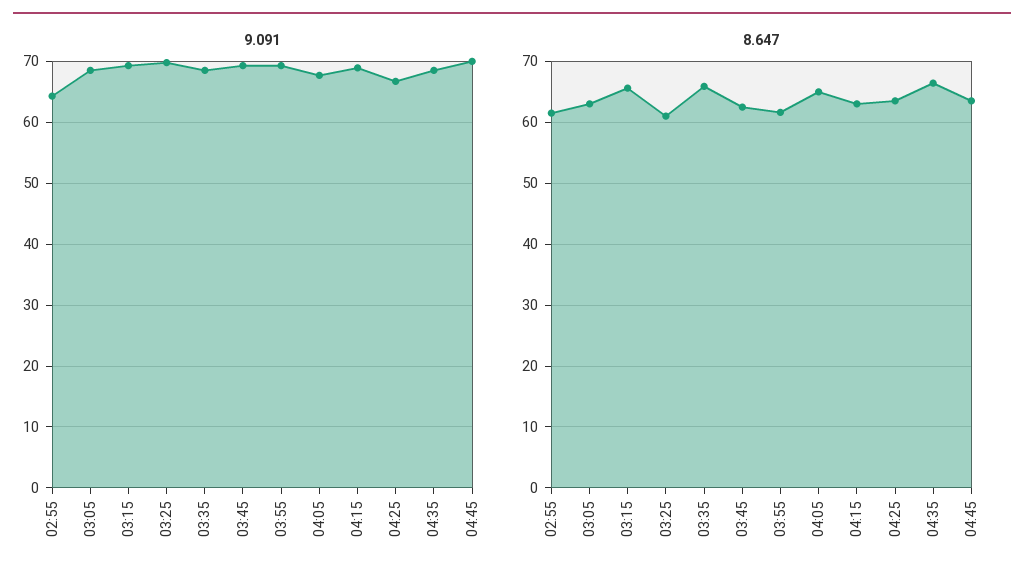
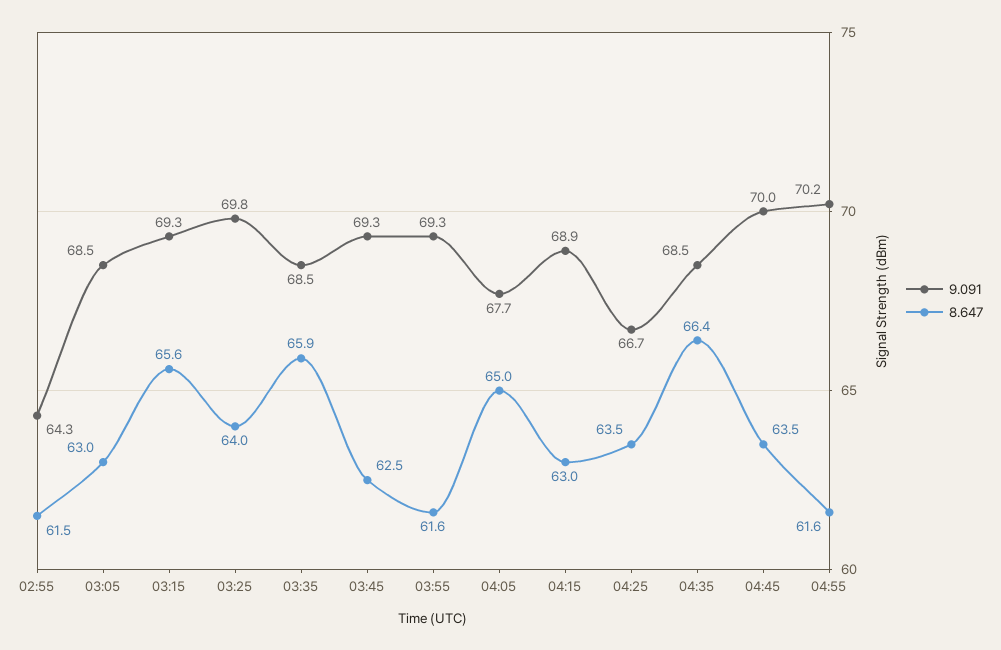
8.647, 03:25: 61 -> 64
9.091, 04:55: none -> 70.2
8.647, 04:55: none -> 61.6

